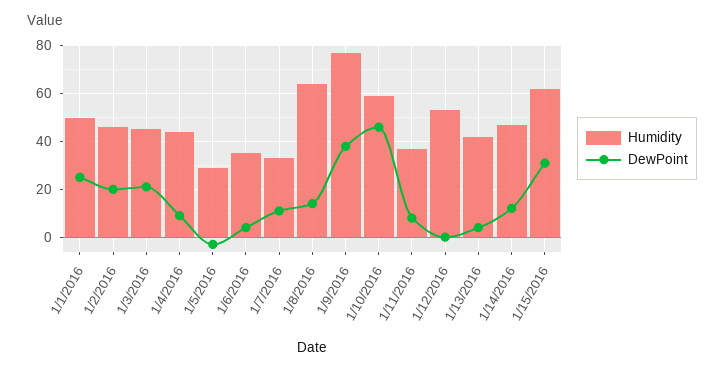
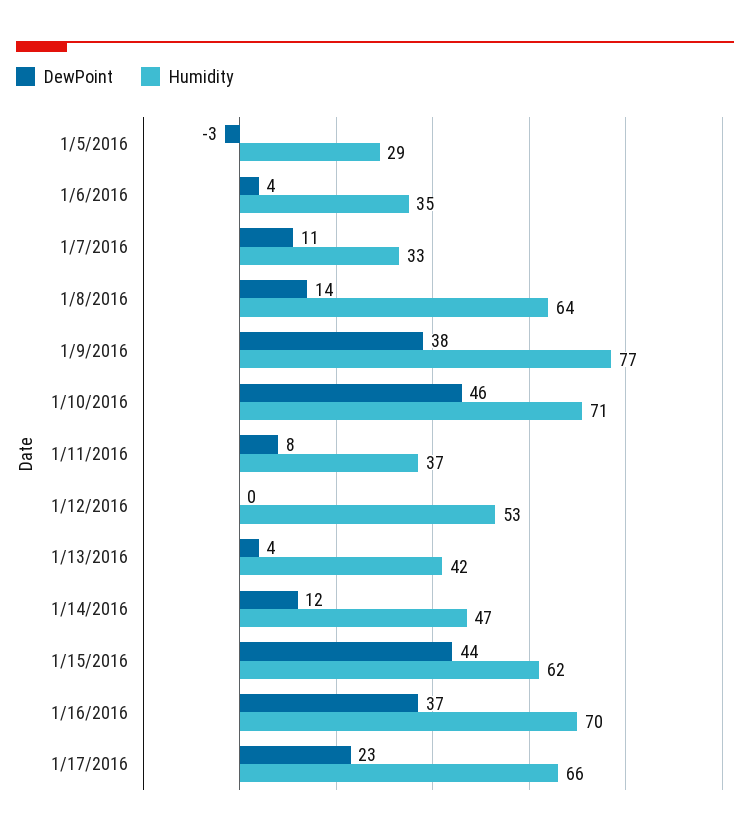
Humidity, 1/1/2016: 50 -> none
DewPoint, 1/1/2016: 25 -> none
Humidity, 1/2/2016: 45 -> none
DewPoint, 1/2/2016: 20 -> none
Humidity, 1/3/2016: 45 -> none
DewPoint, 1/3/2016: 20 -> none
Humidity, 1/4/2016: 45 -> none
DewPoint, 1/4/2016: 10 -> none
Humidity, 1/10/2016: 60 -> 71
DewPoint, 1/15/2016: 30 -> 44
DewPoint, 1/16/2016: none -> 37
Humidity, 1/16/2016: none -> 70
DewPoint, 1/17/2016: none -> 23
Humidity, 1/17/2016: none -> 66

